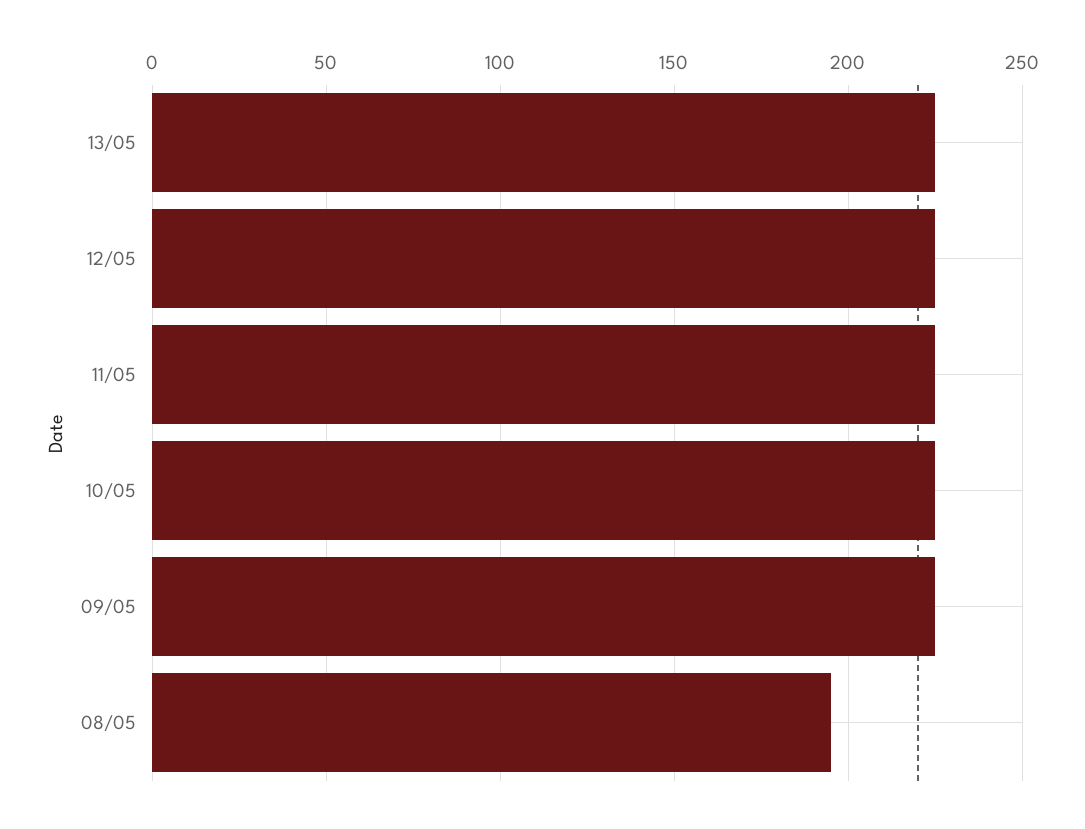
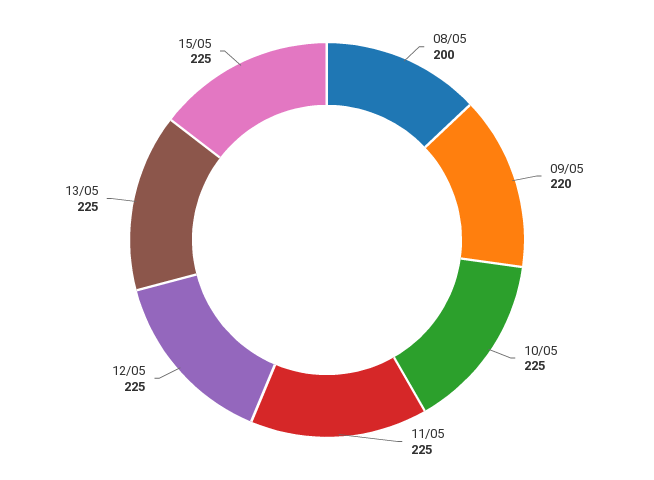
09/05: 225 -> 220
08/05: 195 -> 200
15/05: none -> 225

